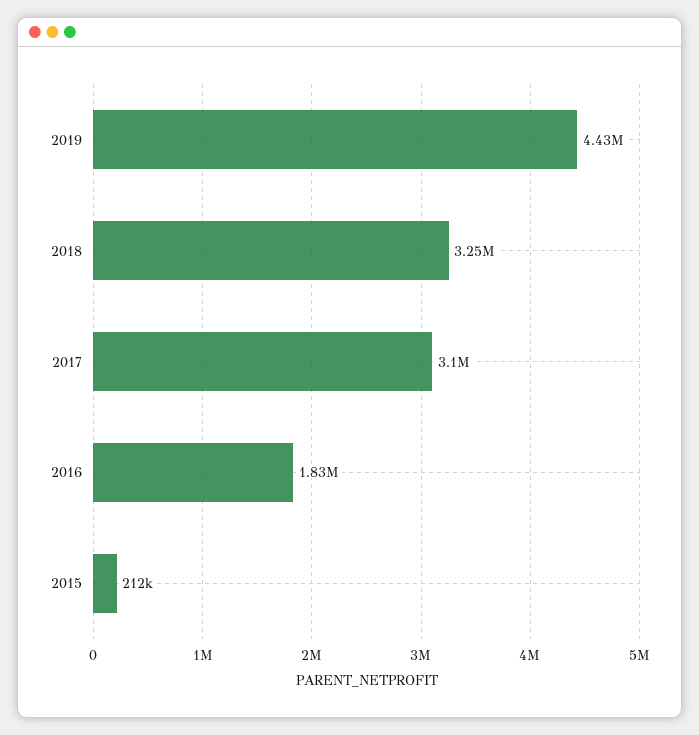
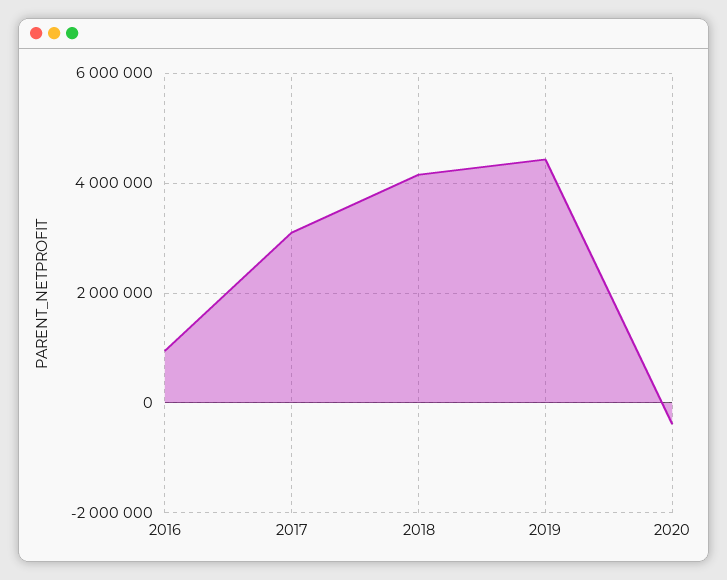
2018: 3250000 -> 4200000
2016: 1830000 -> 1000000
2015: 212000 -> none
2020: none -> -400000

